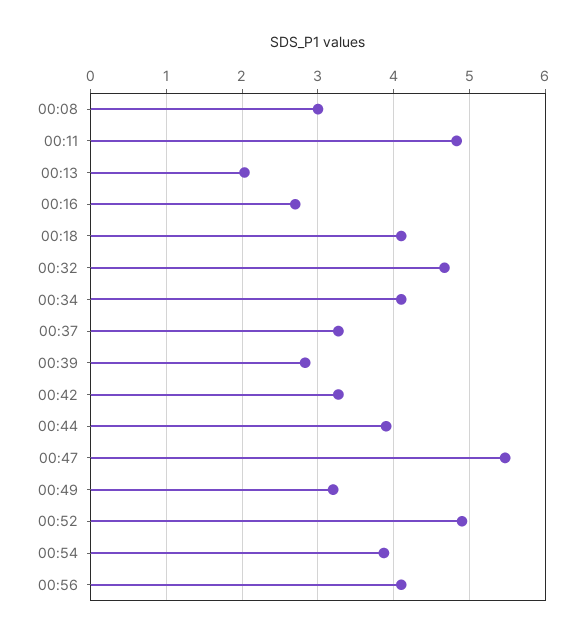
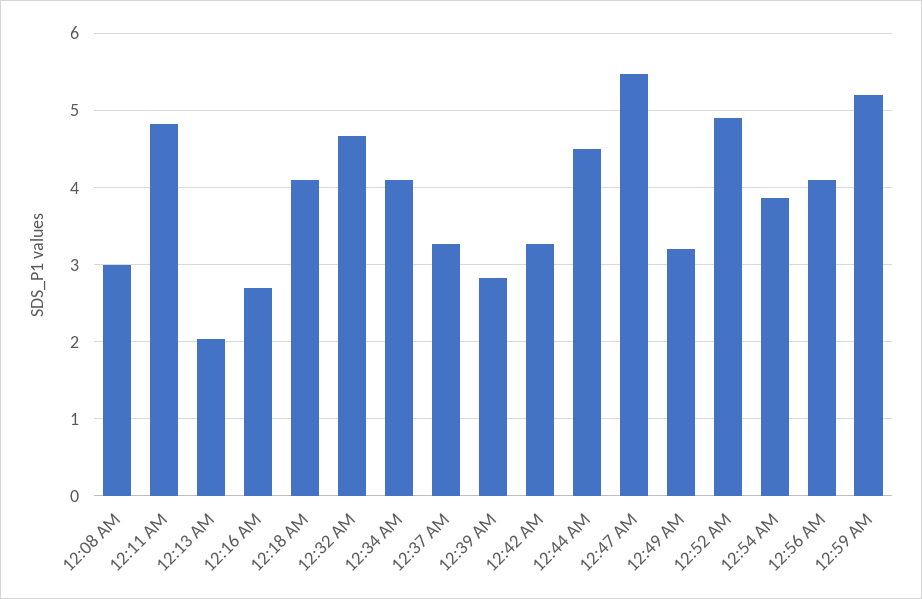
00:44: 3.9 -> 4.5
12:59 AM: none -> 5.2

